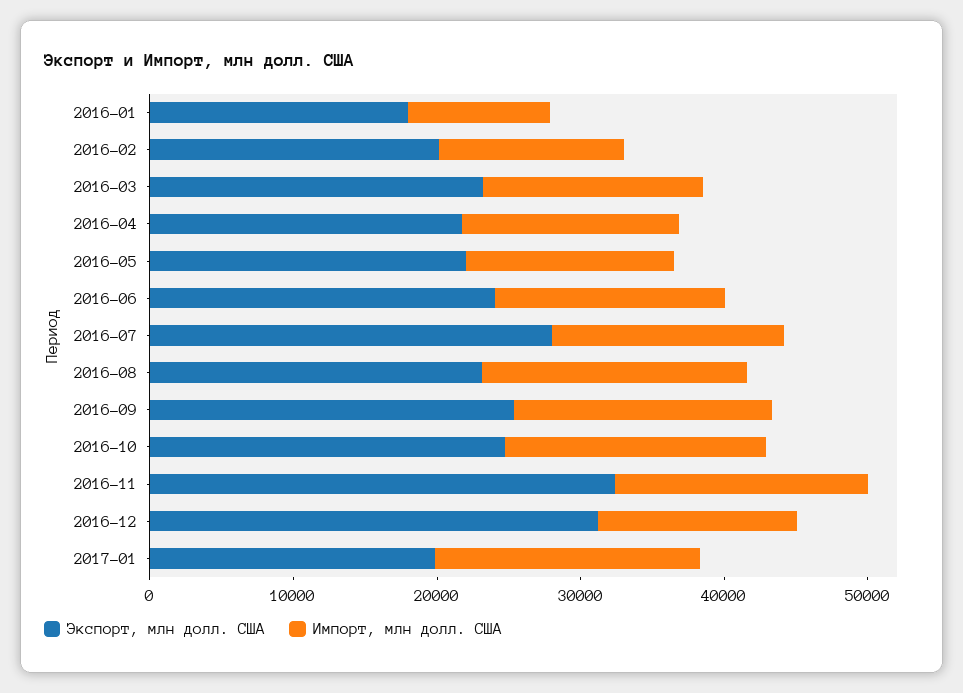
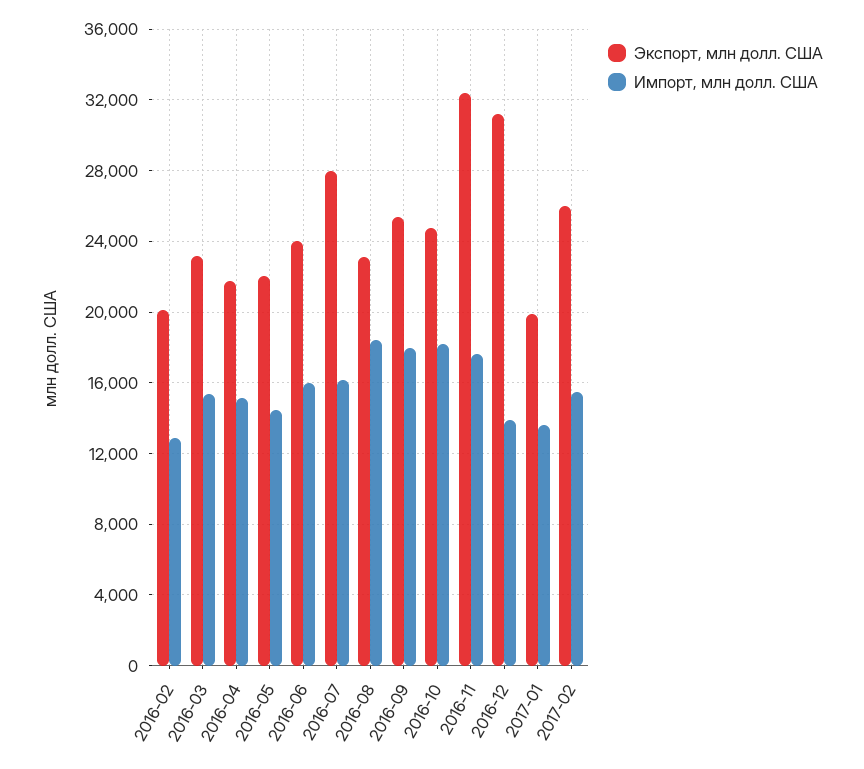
Экспорт, млн долл. США, 2016-01: 18000 -> none
Импорт, млн долл. США, 2016-01: 10000 -> none
Импорт, млн долл. США, 2017-01: 18000 -> 13500
Экспорт, млн долл. США, 2017-02: none -> 26000
Импорт, млн долл. США, 2017-02: none -> 15500

